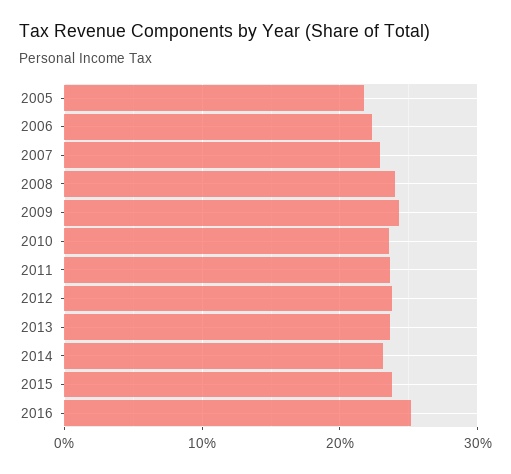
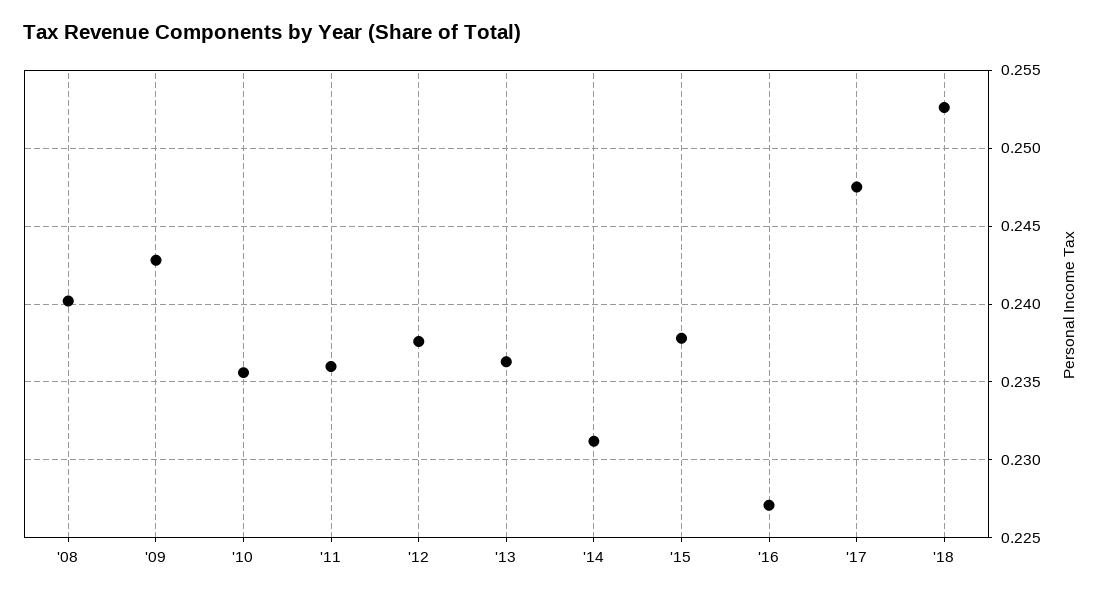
2005: 0.22 -> none
2006: 0.22 -> none
2007: 0.23 -> none
2016: 0.25 -> 0.227
'17: none -> 0.2475
'18: none -> 0.2525

